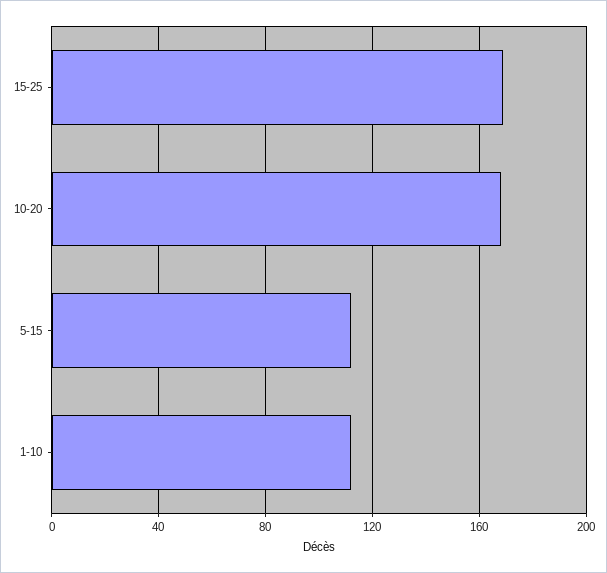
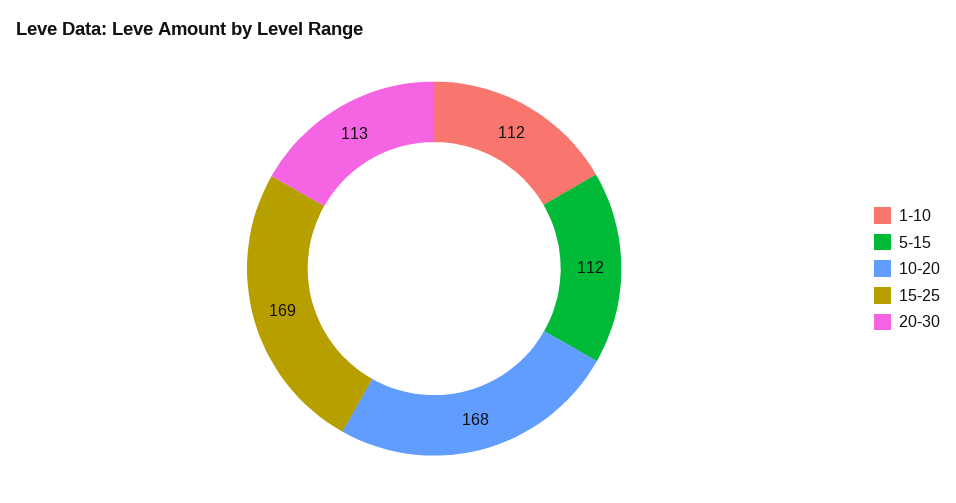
20-30: none -> 113

